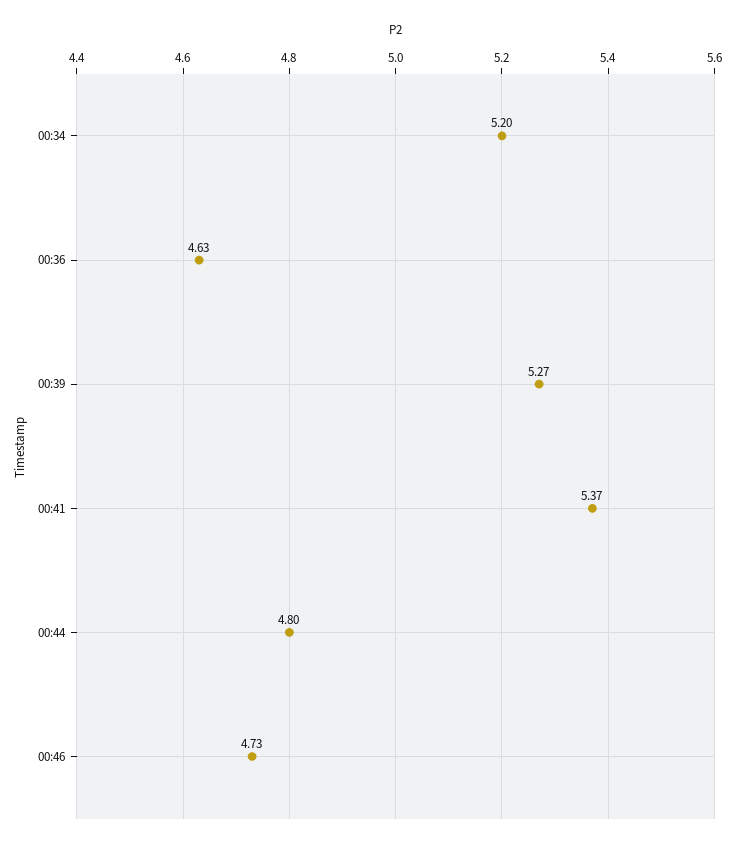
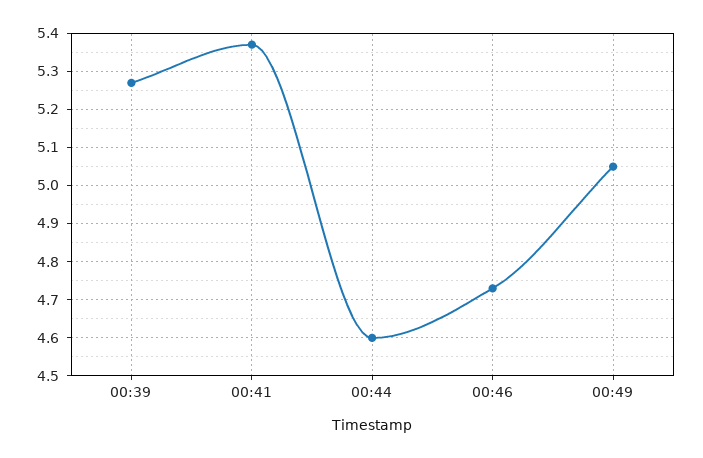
00:34: 5.2 -> none
00:36: 4.63 -> none
00:44: 4.8 -> 4.6
00:49: none -> 5.05

